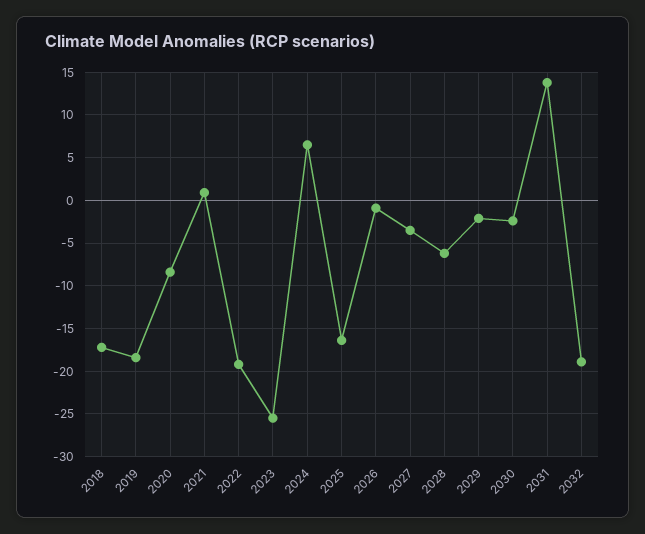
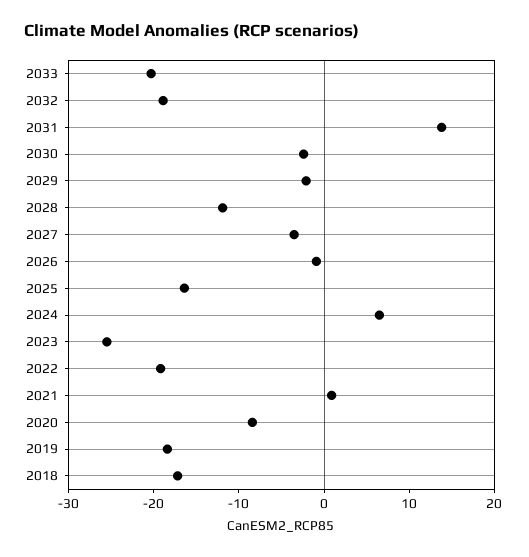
2028: -6 -> -12
2033: none -> -20

